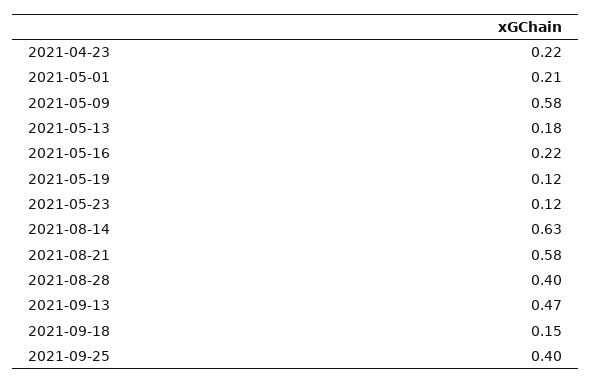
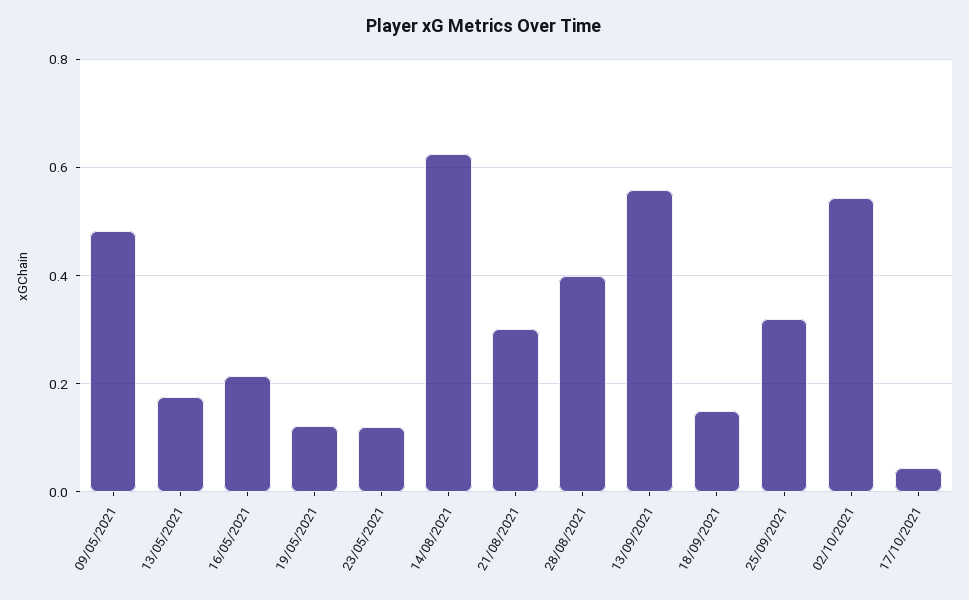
2021-04-23: 0.22 -> none
2021-05-01: 0.21 -> none
2021-05-09: 0.58 -> 0.48
2021-08-21: 0.58 -> 0.3
2021-09-13: 0.47 -> 0.56
2021-09-25: 0.4 -> 0.32
02/10/2021: none -> 0.54
17/10/2021: none -> 0.04

